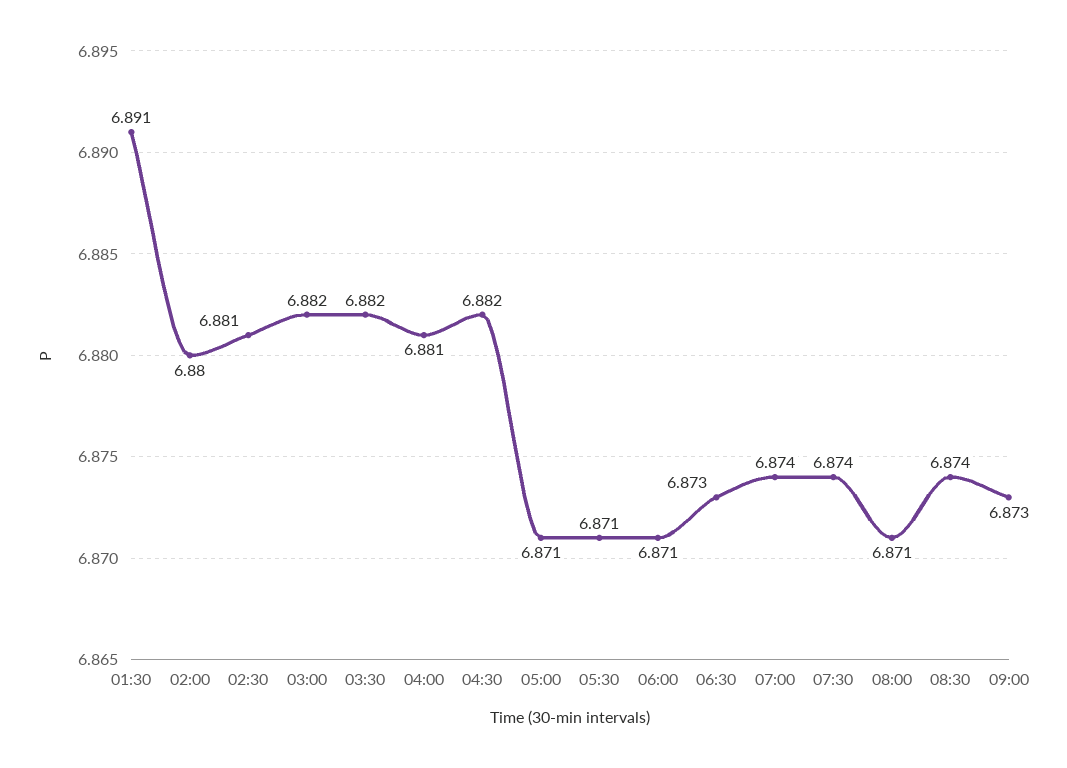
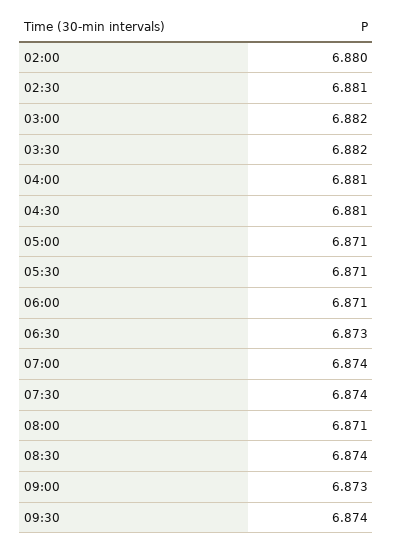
01:30: 6.891 -> none
04:30: 6.882 -> 6.881
09:30: none -> 6.874

